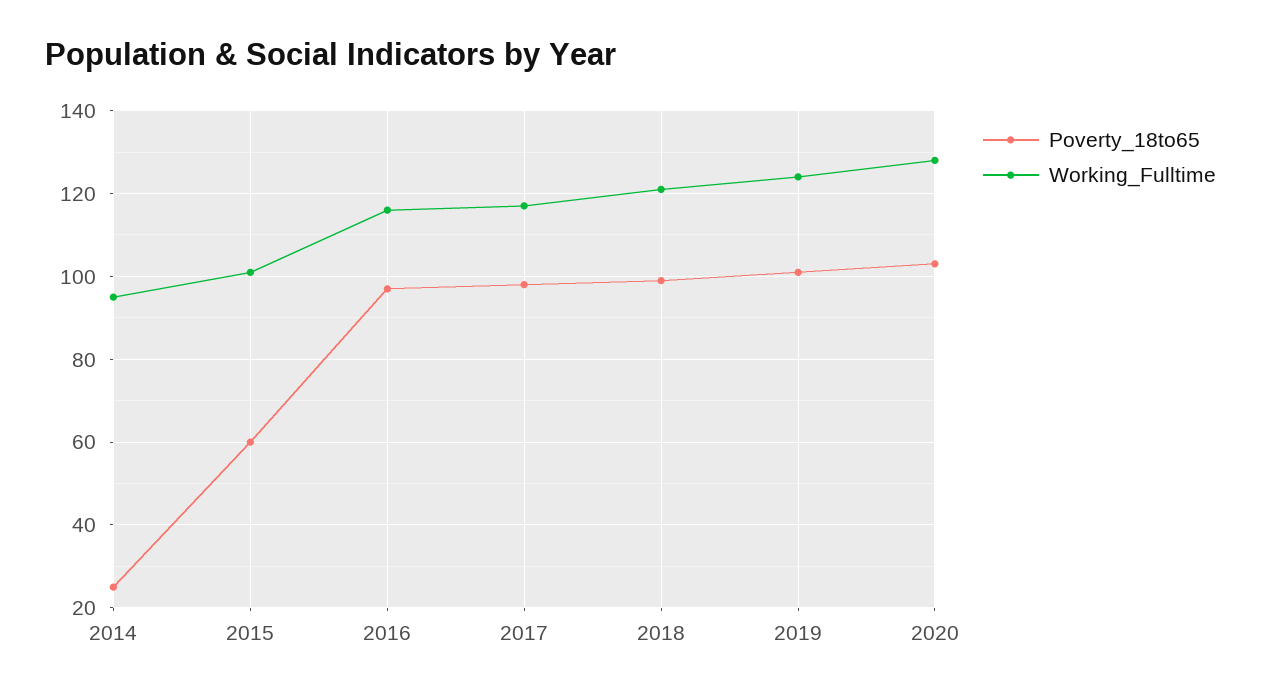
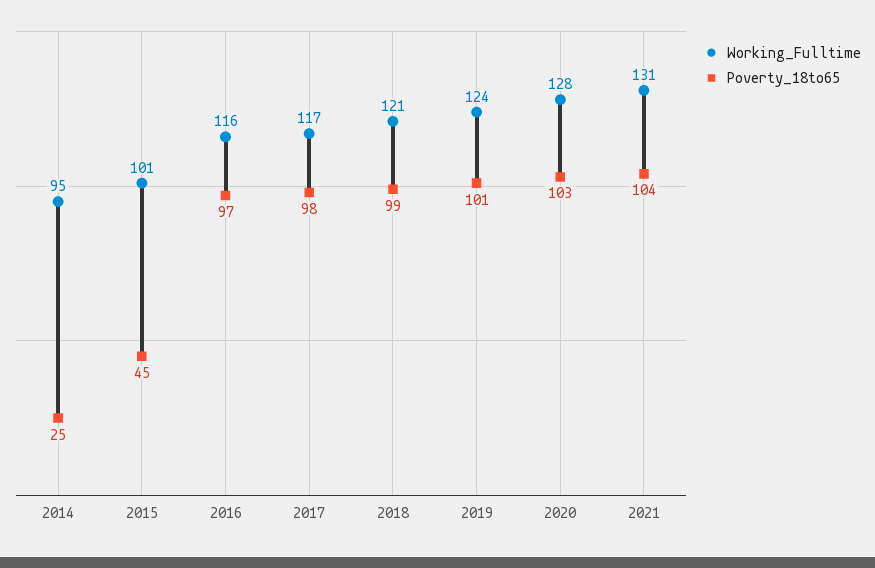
Poverty_18to65, 2015: 60 -> 45
Working_Fulltime, 2021: none -> 131
Poverty_18to65, 2021: none -> 104

